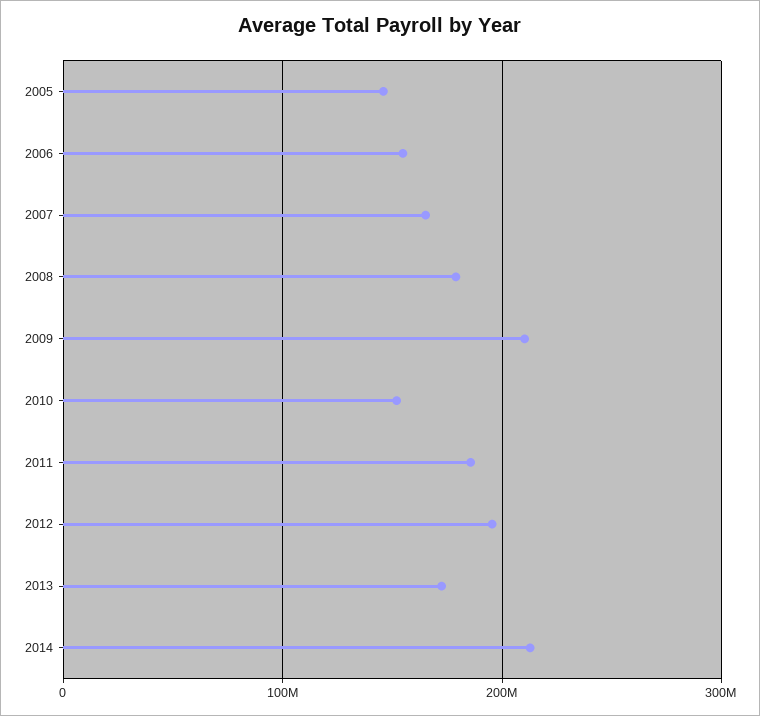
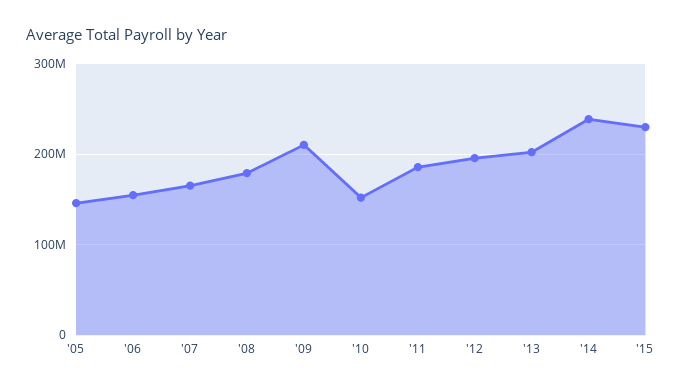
2013: 170000000 -> 200000000
2014: 210000000 -> 240000000
'15: none -> 230000000

